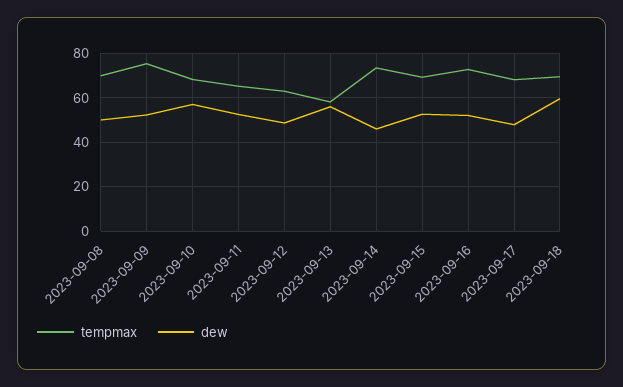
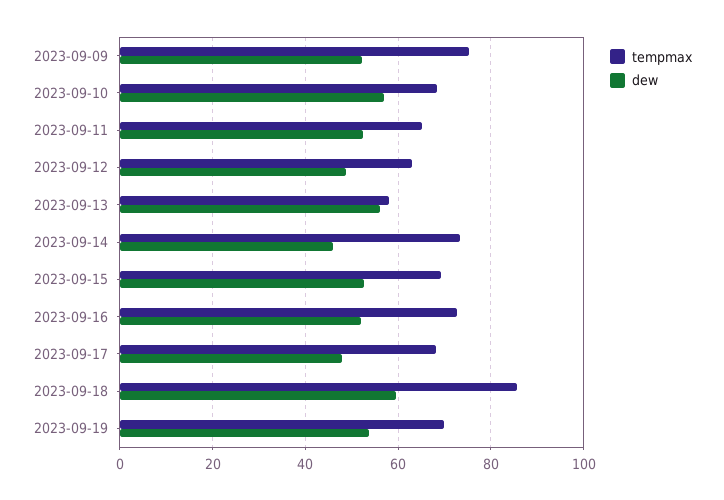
tempmax, 2023-09-08: 70 -> none
dew, 2023-09-08: 50 -> none
tempmax, 2023-09-18: 70 -> 86
tempmax, 2023-09-19: none -> 70
dew, 2023-09-19: none -> 54

